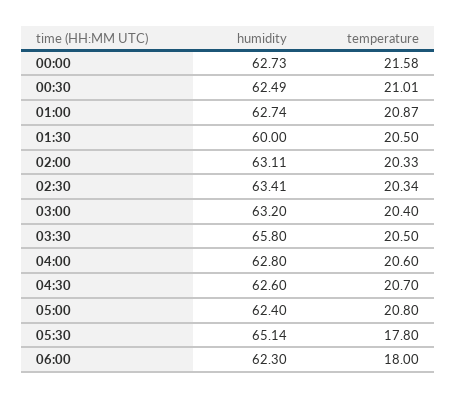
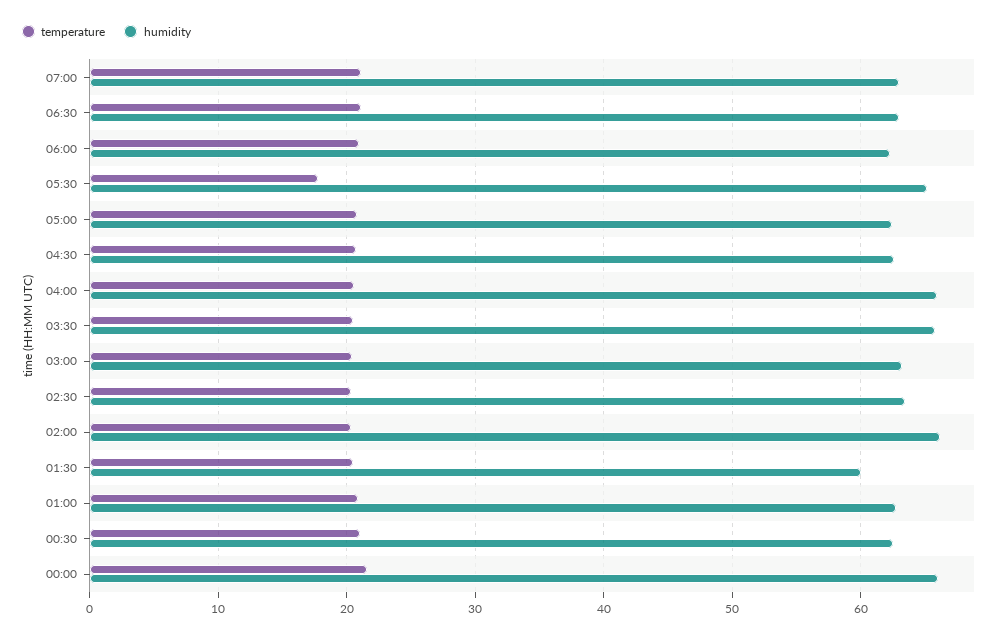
humidity, 00:00: 62.73 -> 66
humidity, 02:00: 63.11 -> 66
humidity, 04:00: 62.8 -> 66
temperature, 06:00: 18 -> 21
temperature, 07:00: none -> 21
humidity, 07:00: none -> 63
temperature, 06:30: none -> 21
humidity, 06:30: none -> 63

